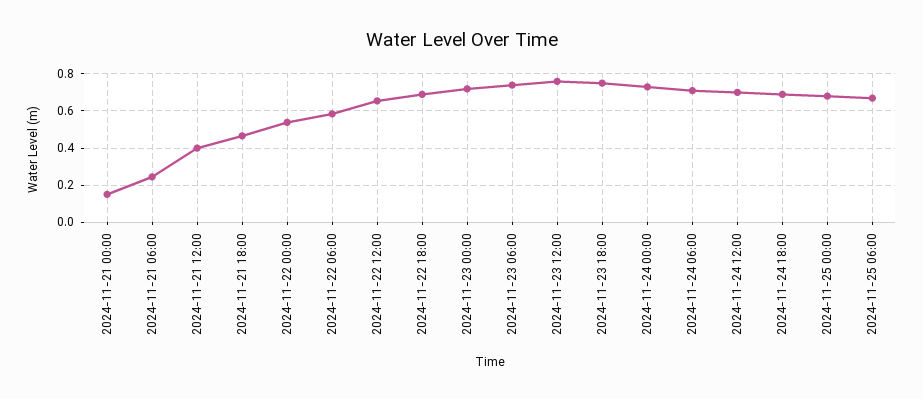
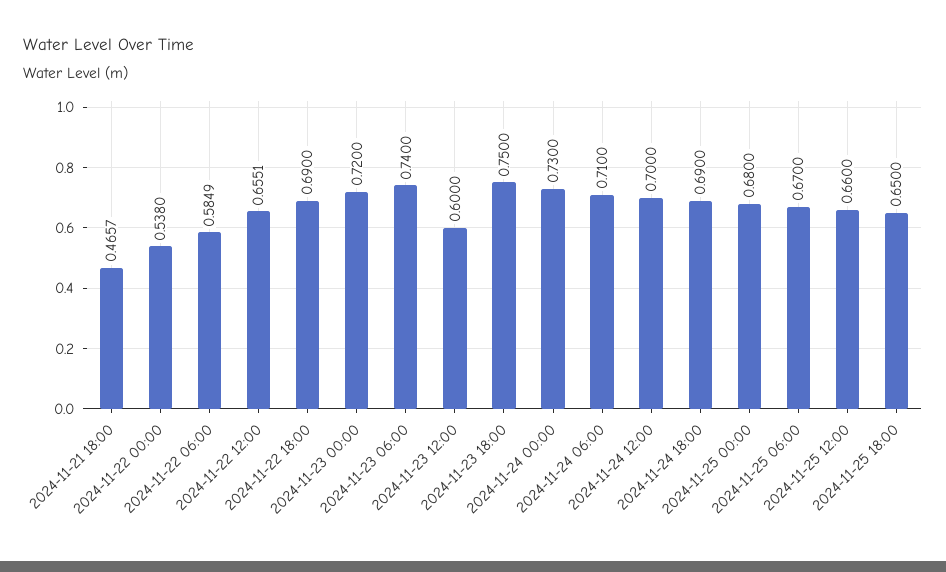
2024-11-21 00:00: 0.15 -> none
2024-11-21 06:00: 0.25 -> none
2024-11-21 12:00: 0.4 -> none
2024-11-23 12:00: 0.75 -> 0.6
2024-11-25 12:00: none -> 0.66
2024-11-25 18:00: none -> 0.65

